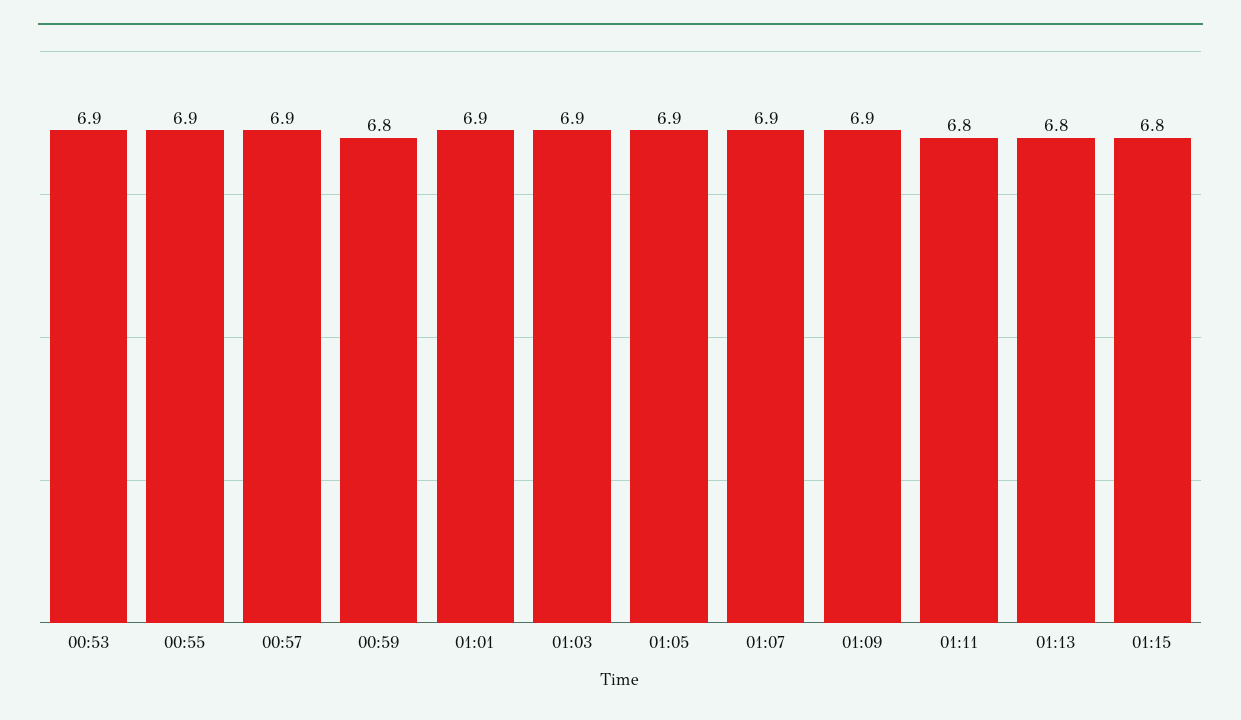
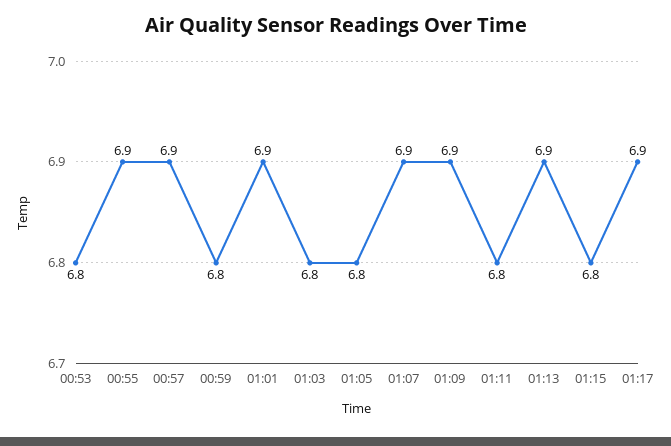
00:53: 6.9 -> 6.8
01:03: 6.9 -> 6.8
01:05: 6.9 -> 6.8
01:13: 6.8 -> 6.9
01:17: none -> 6.9

